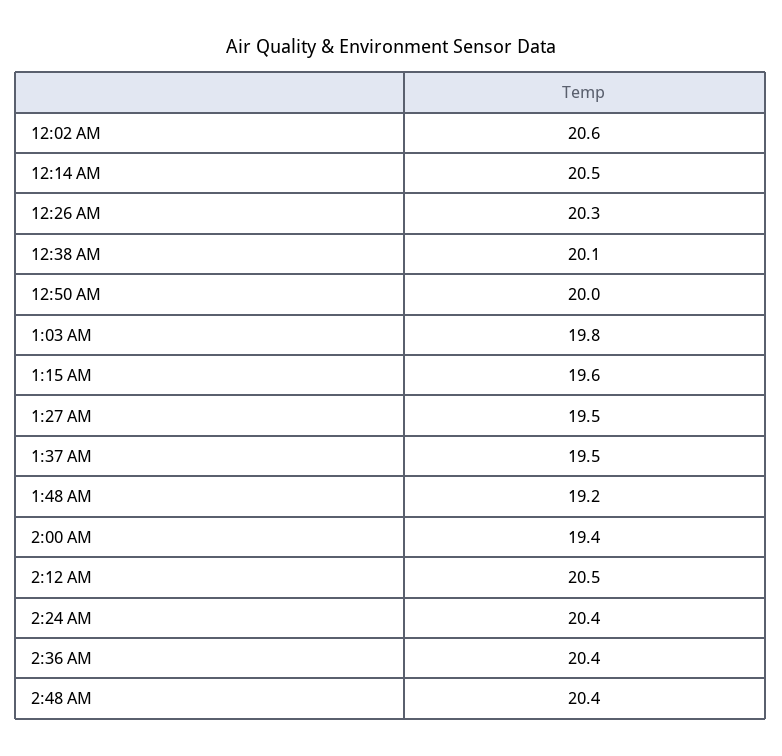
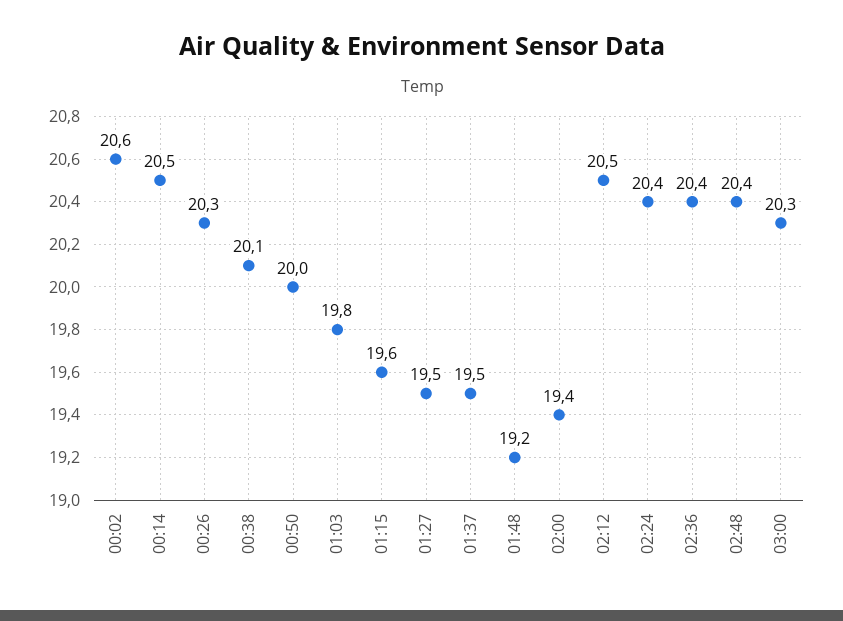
03:00: none -> 20.3

